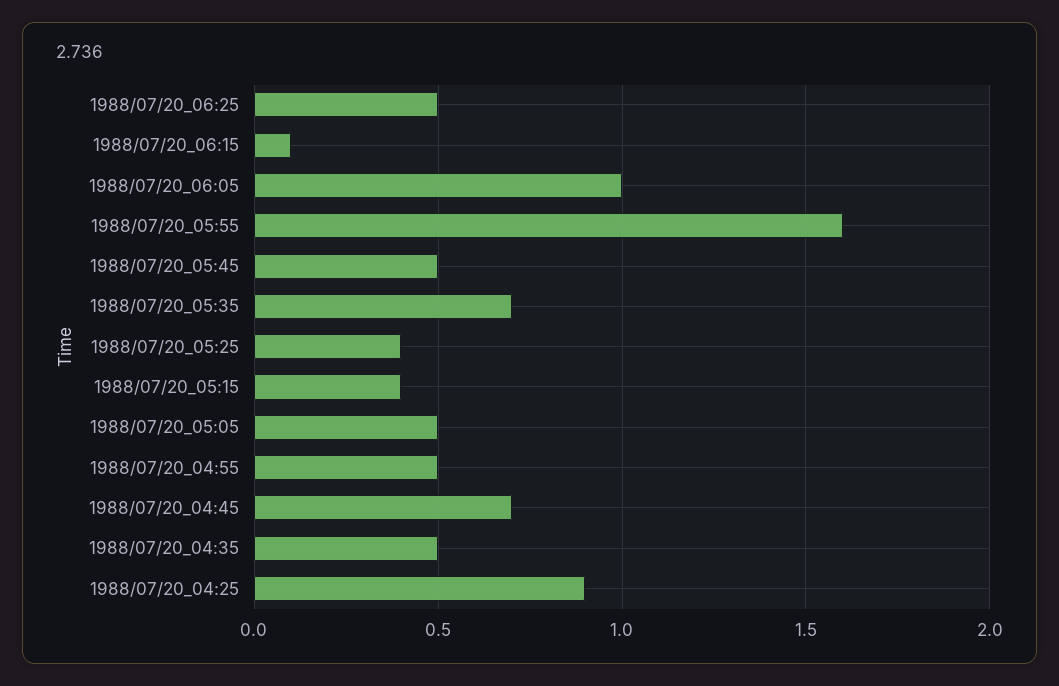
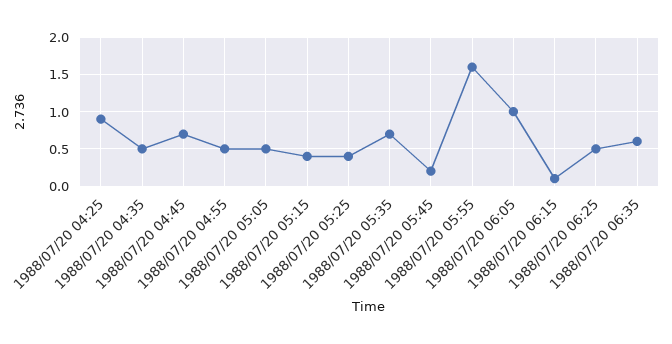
1988/07/20_05:45: 0.5 -> 0.2
1988/07/20 06:35: none -> 0.6

